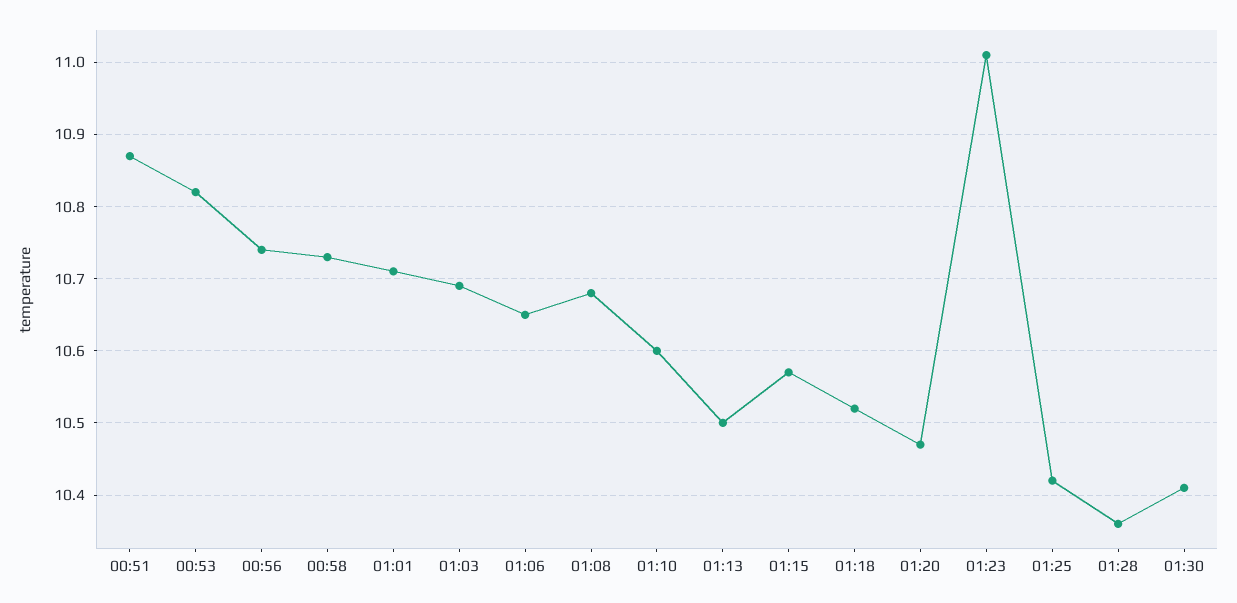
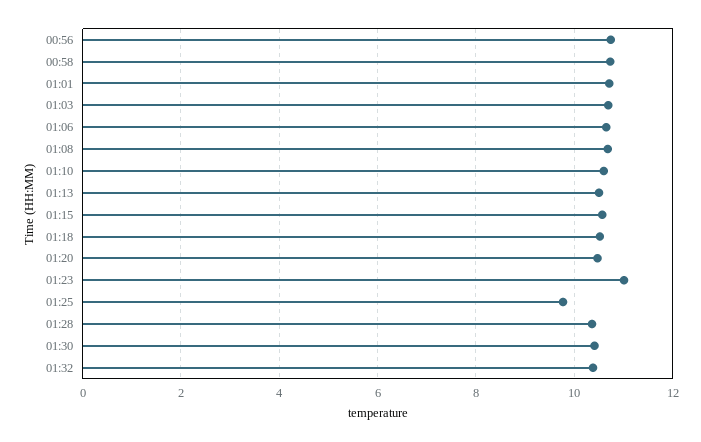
00:51: 10.87 -> none
00:53: 10.82 -> none
01:25: 10.42 -> 9.8
01:32: none -> 10.4

